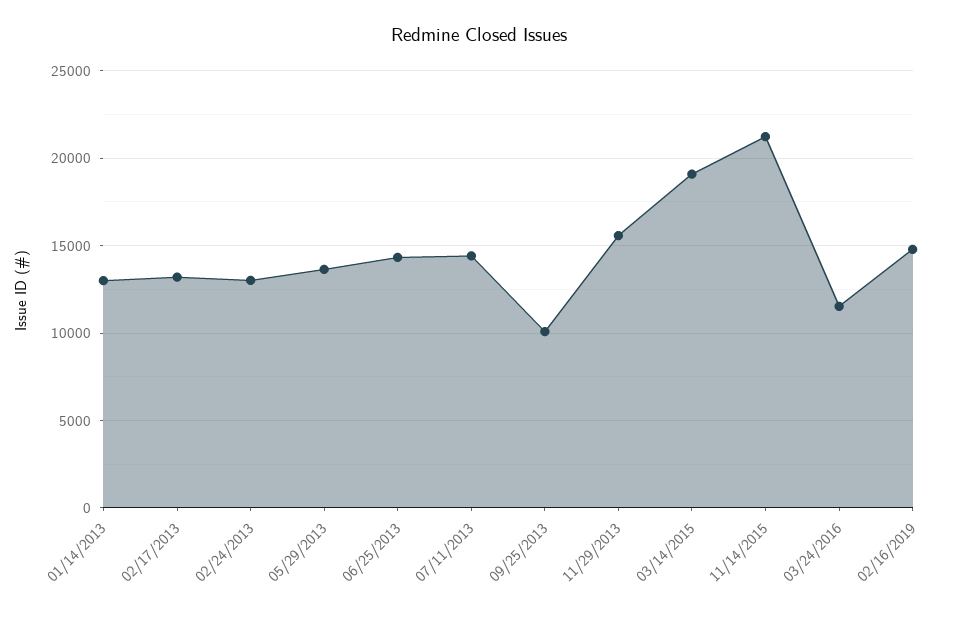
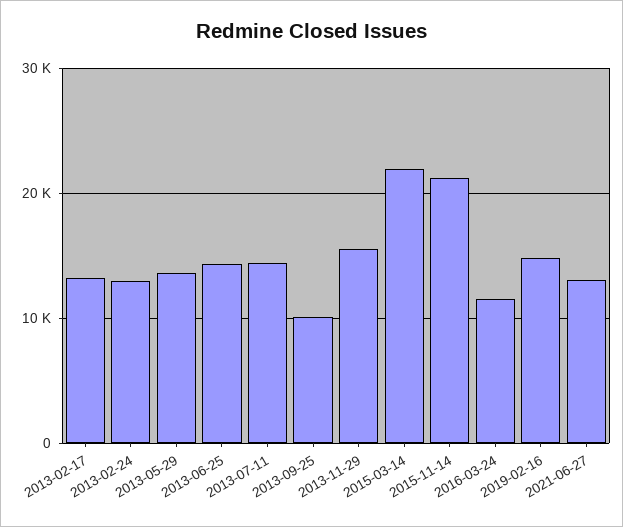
01/14/2013: 13000 -> none
03/14/2015: 19000 -> 22000
2021-06-27: none -> 13000

